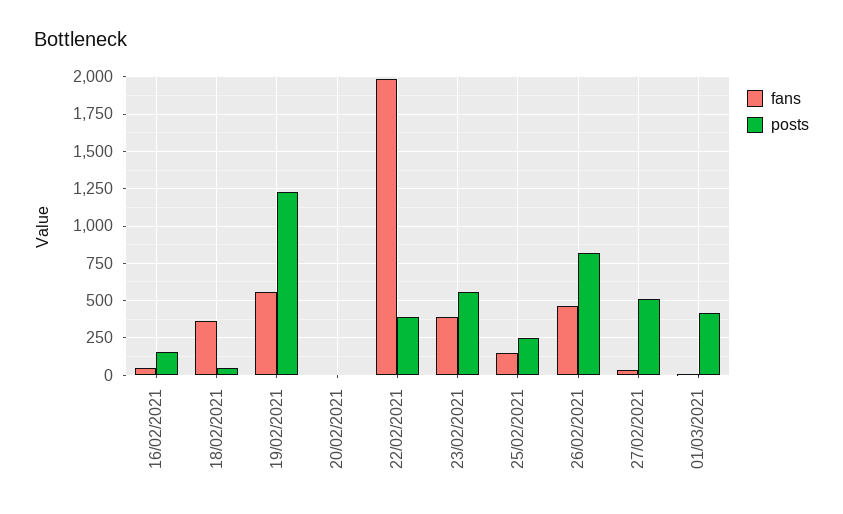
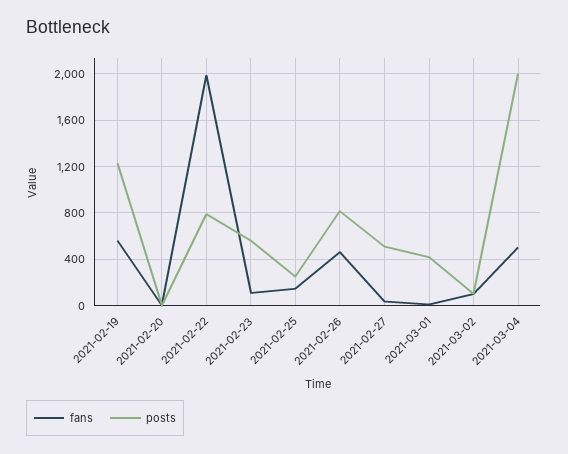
fans, 16/02/2021: 50 -> none
posts, 16/02/2021: 150 -> none
fans, 18/02/2021: 350 -> none
posts, 18/02/2021: 50 -> none
posts, 22/02/2021: 400 -> 800
fans, 23/02/2021: 400 -> 100
fans, 2021-03-02: none -> 100
posts, 2021-03-02: none -> 100
fans, 2021-03-04: none -> 500
posts, 2021-03-04: none -> 2000

